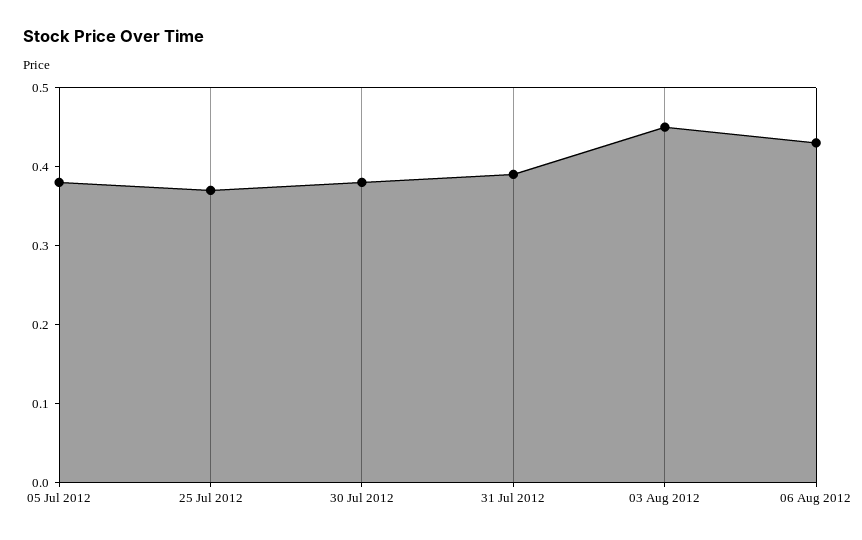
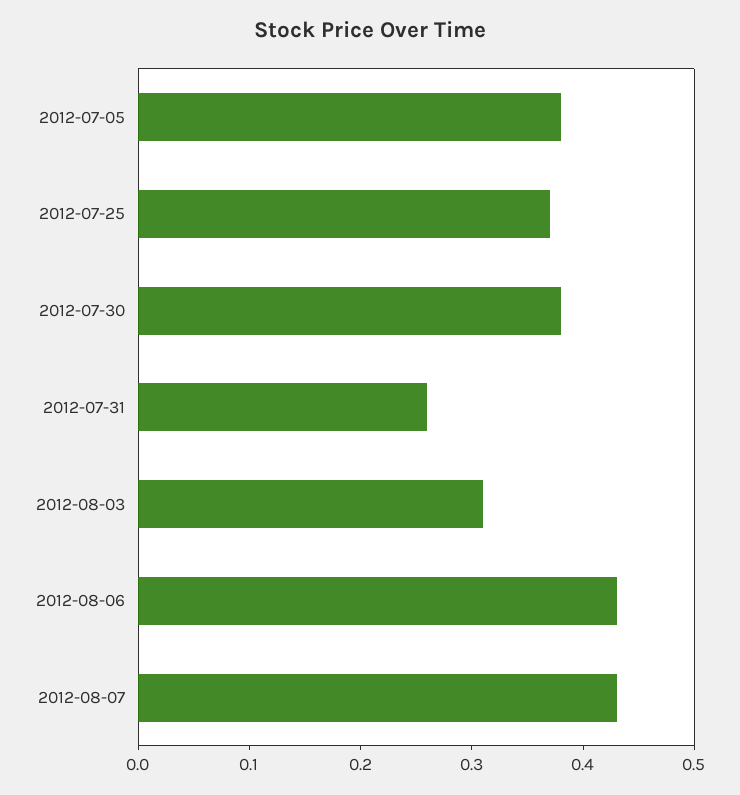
31 Jul 2012: 0.4 -> 0.26
03 Aug 2012: 0.45 -> 0.31
2012-08-07: none -> 0.43

